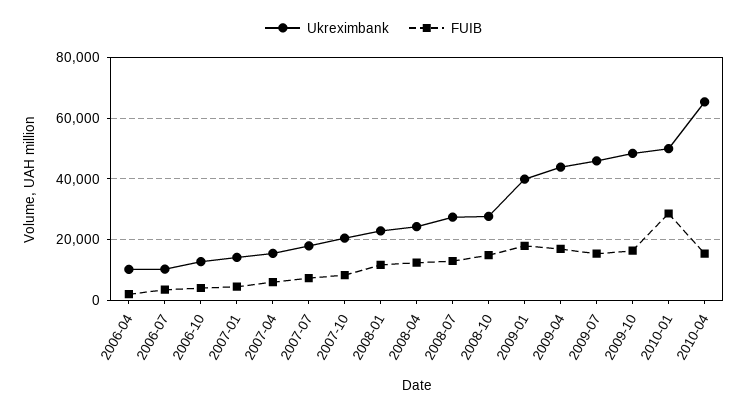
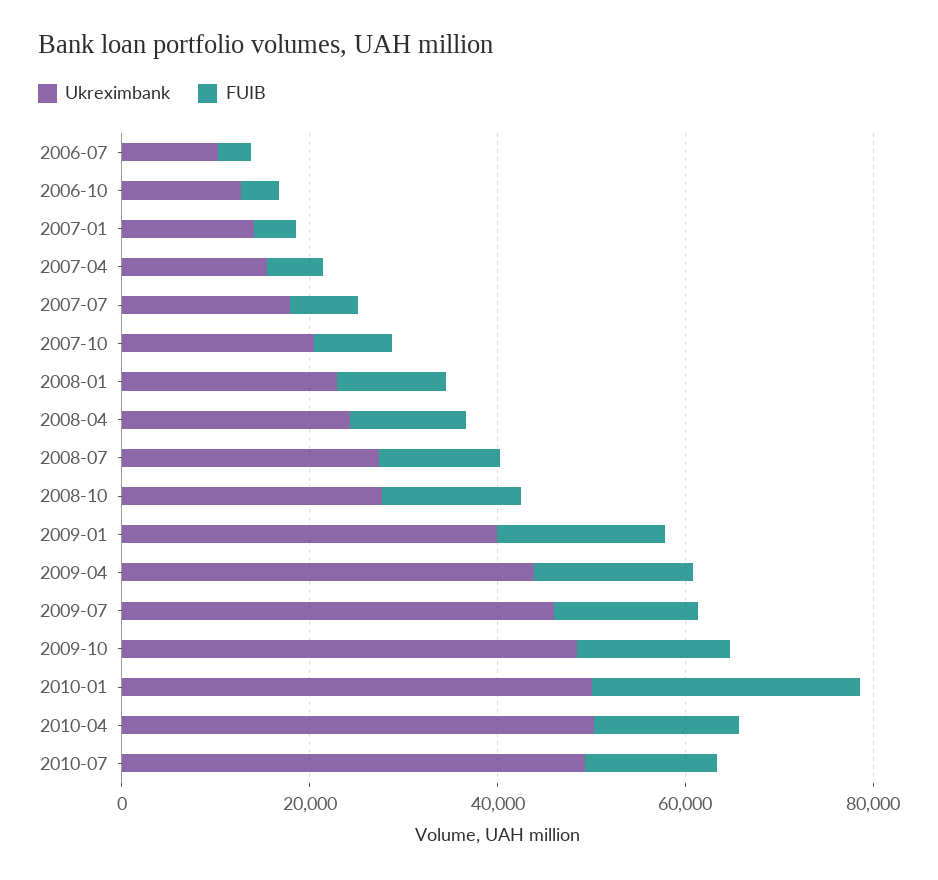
Ukreximbank, 2006-04: 10000 -> none
FUIB, 2006-04: 2000 -> none
Ukreximbank, 2010-04: 66000 -> 50000
Ukreximbank, 2010-07: none -> 50000
FUIB, 2010-07: none -> 15000

